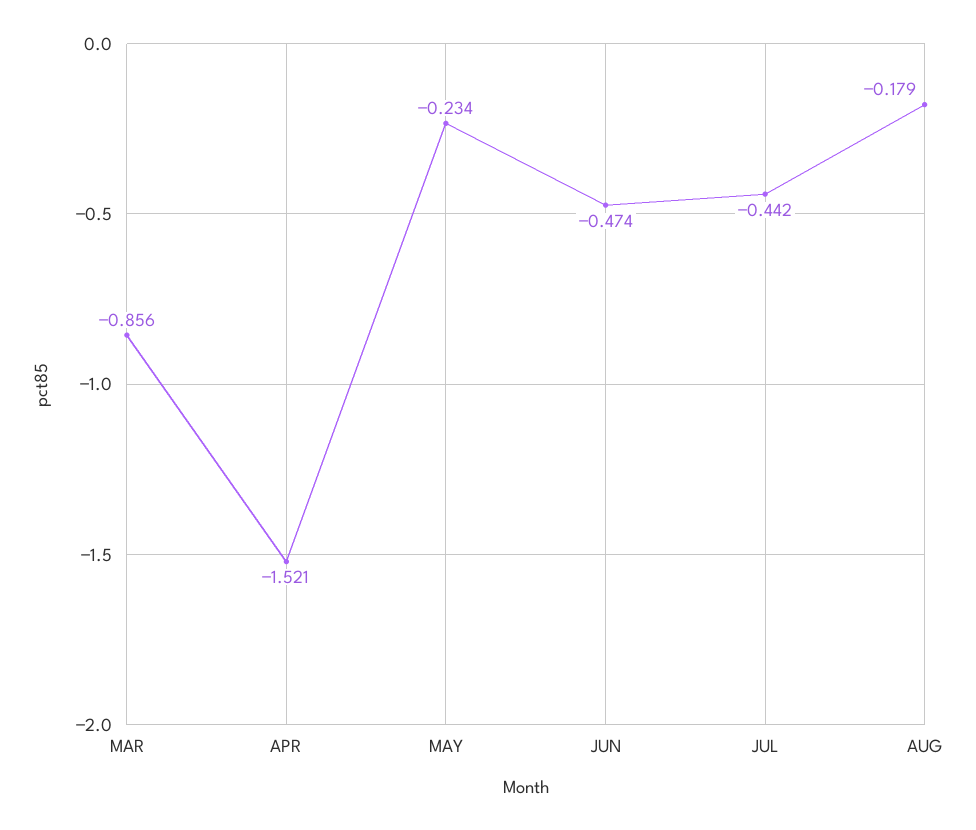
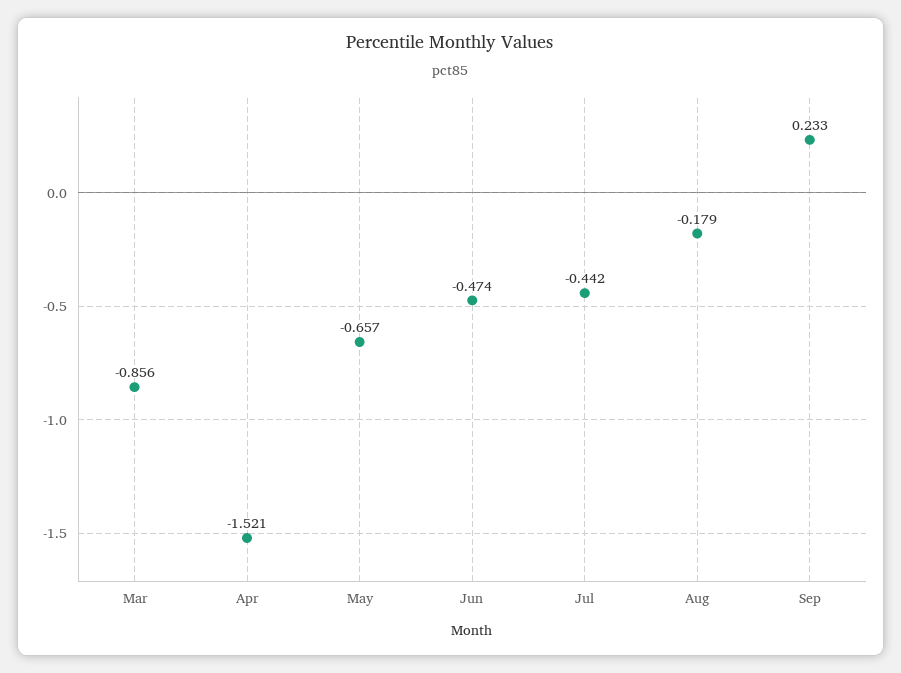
MAY: -0.234 -> -0.657
Sep: none -> 0.233

